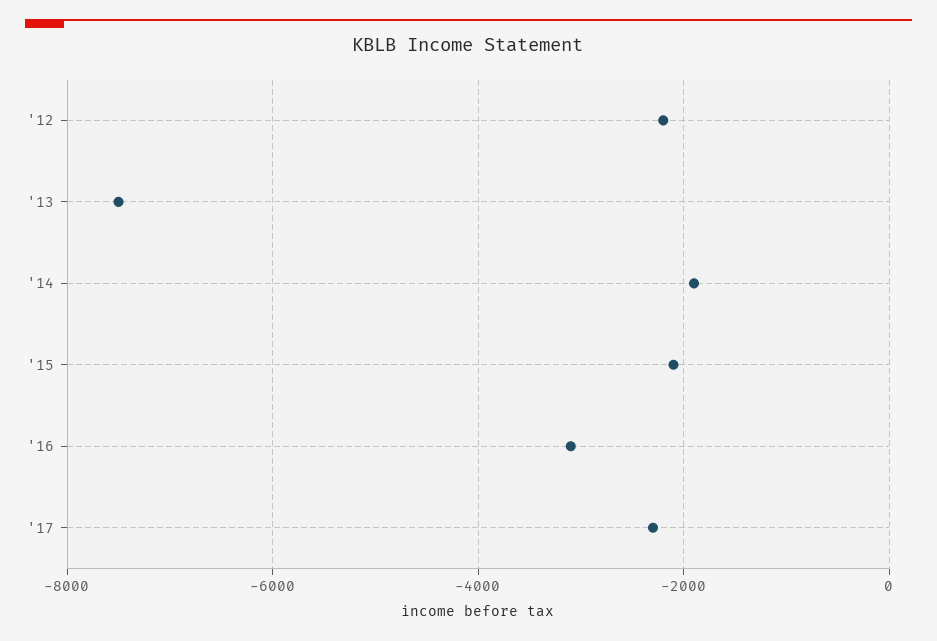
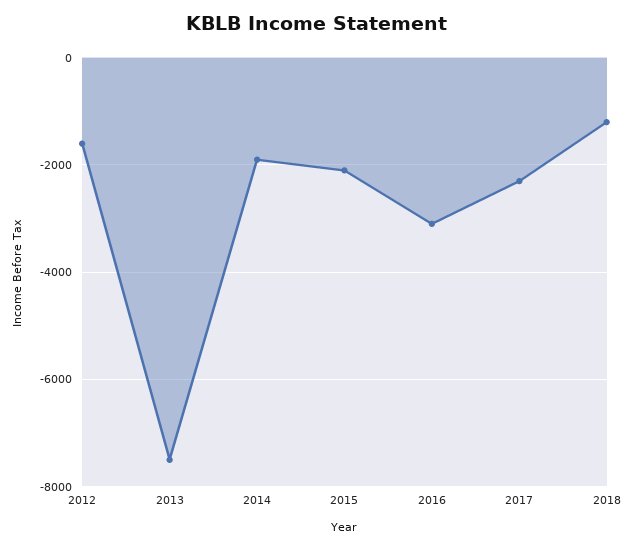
'12: -2200 -> -1600
2018: none -> -1200

